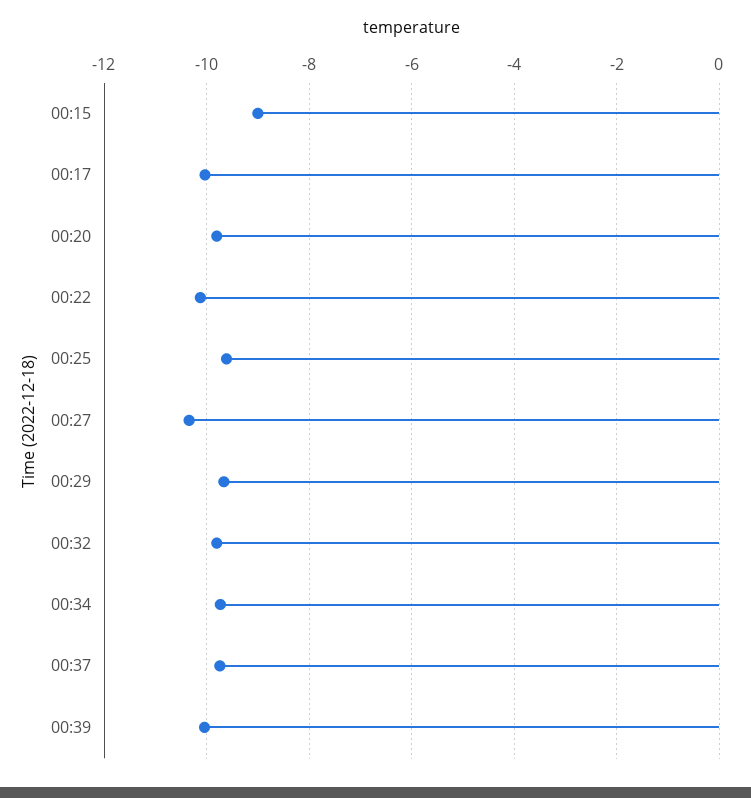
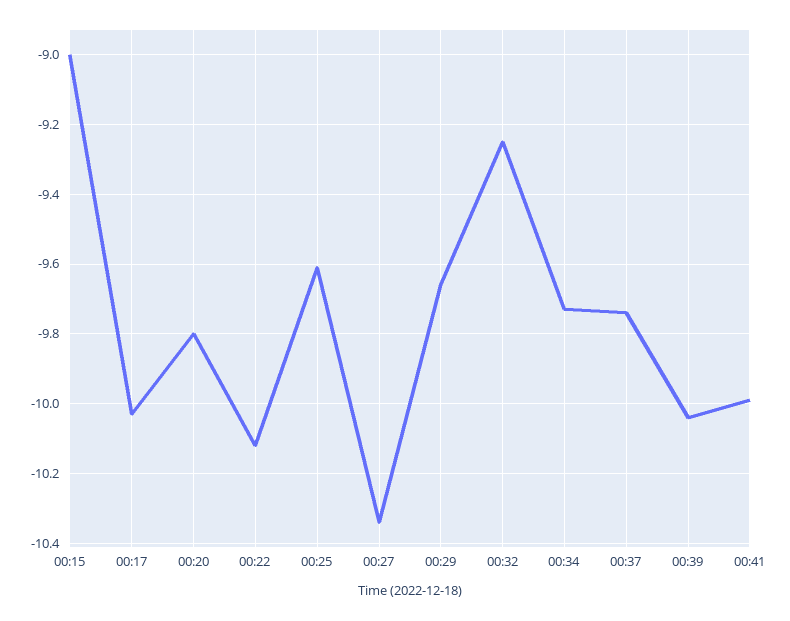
00:32: -9.8 -> -9.25
00:41: none -> -10

